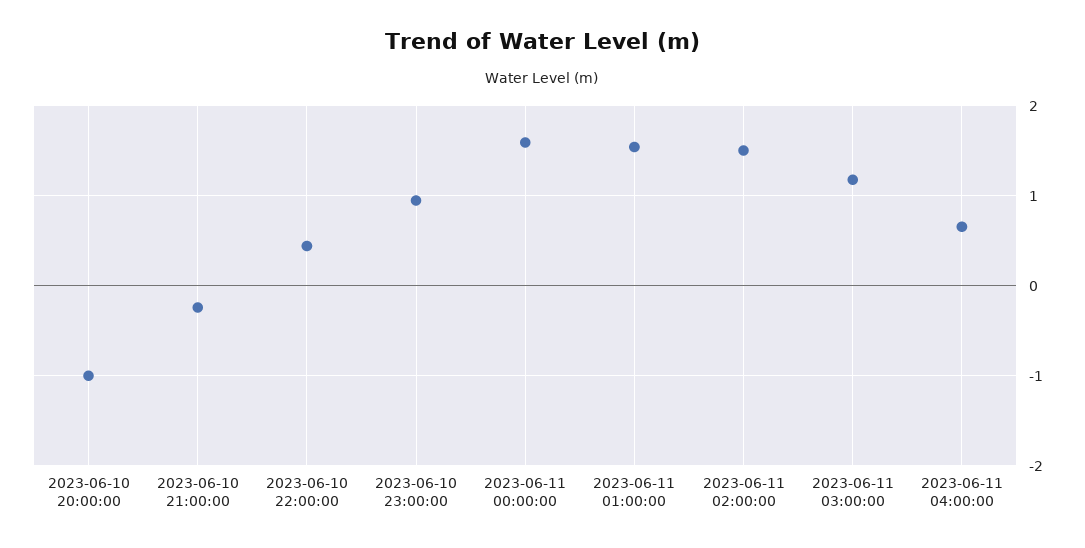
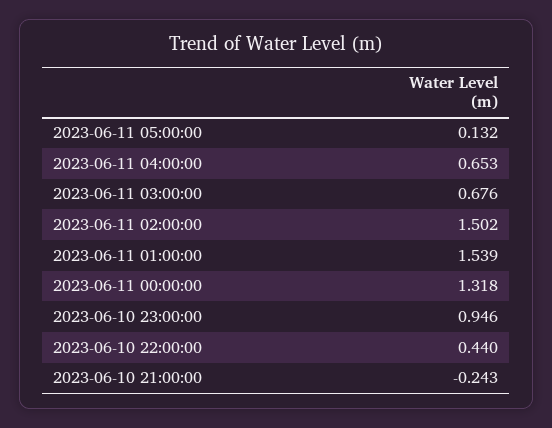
2023-06-10 20:00:00: -1 -> none
2023-06-11 00:00:00: 1.6 -> 1.318
2023-06-11 03:00:00: 1.2 -> 0.676
2023-06-11 05:00:00: none -> 0.132

